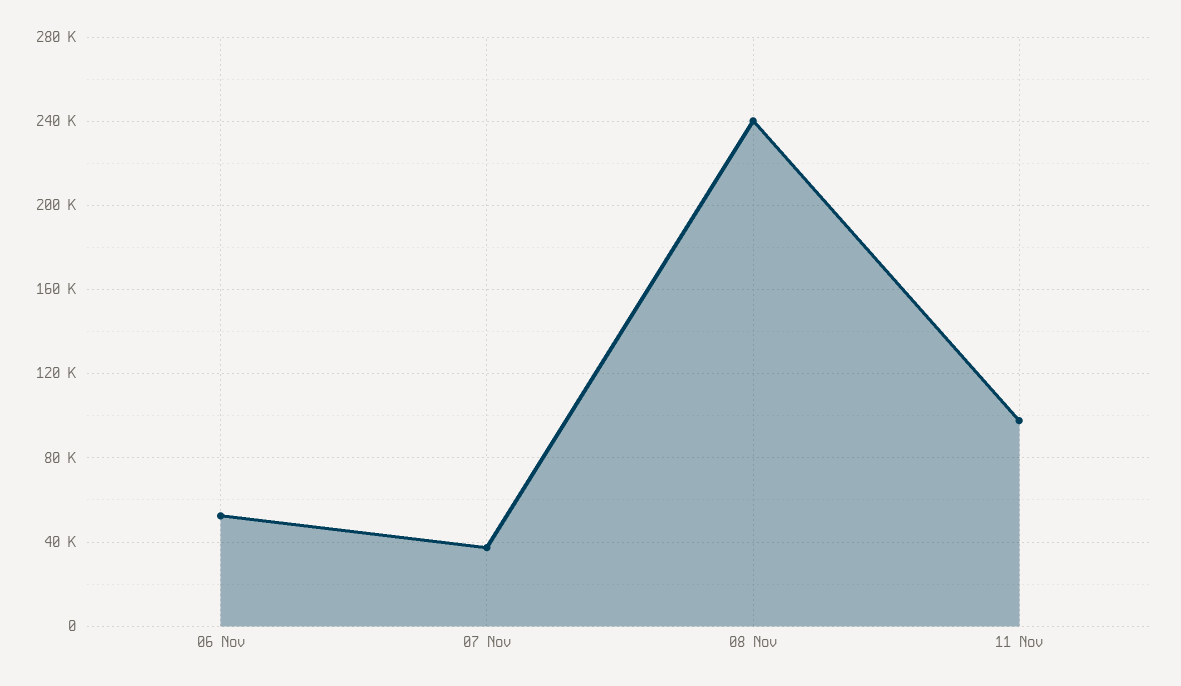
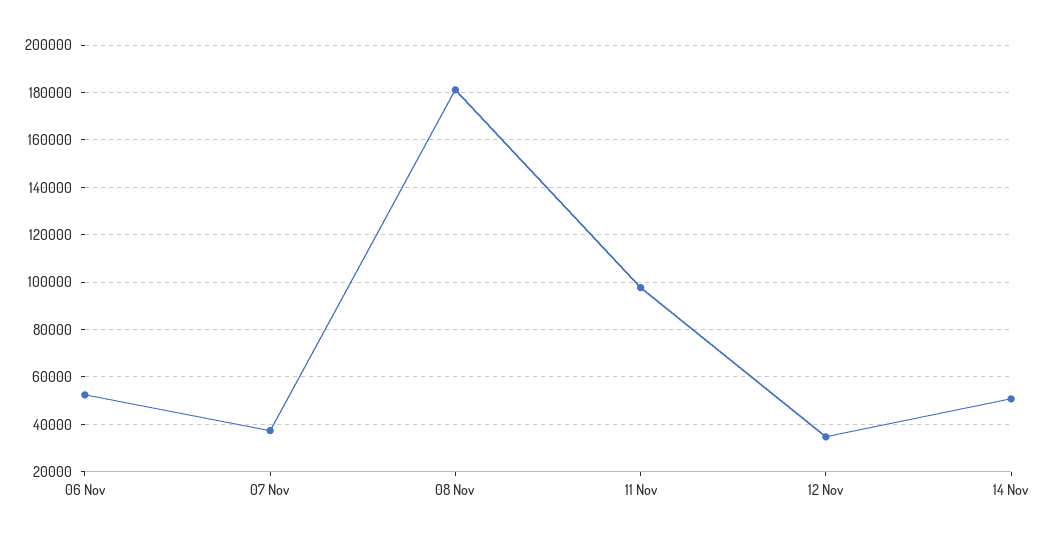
08 Nov: 240000 -> 180000
12 Nov: none -> 35000
14 Nov: none -> 50000

